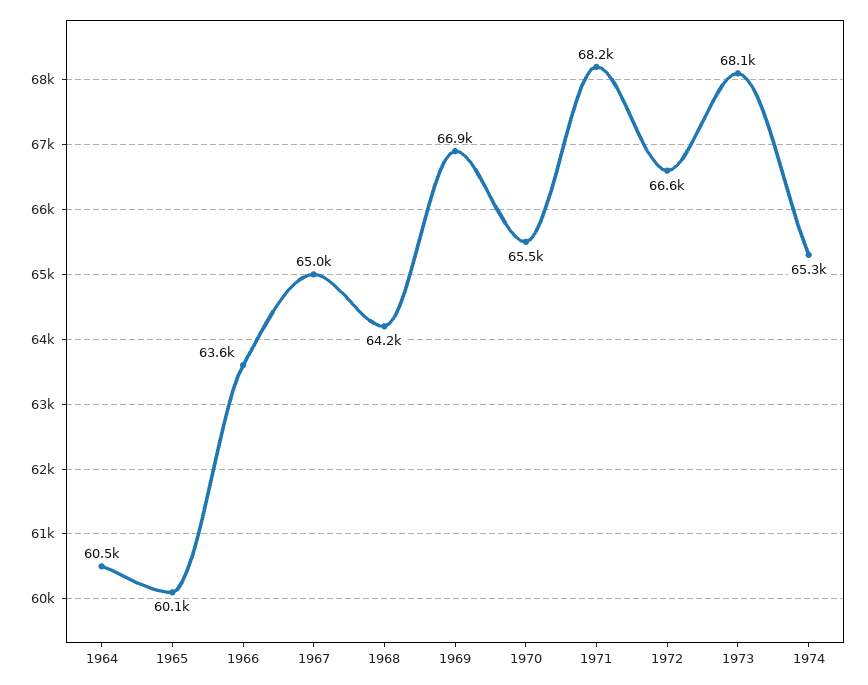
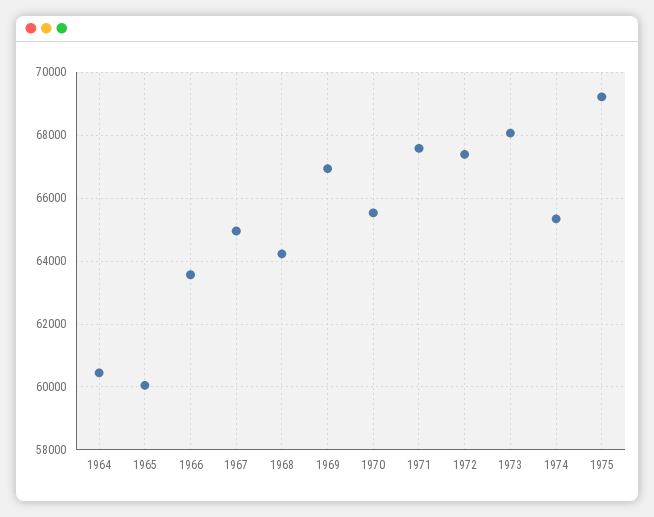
1971: 68200 -> 67600
1972: 66600 -> 67400
1975: none -> 69200

